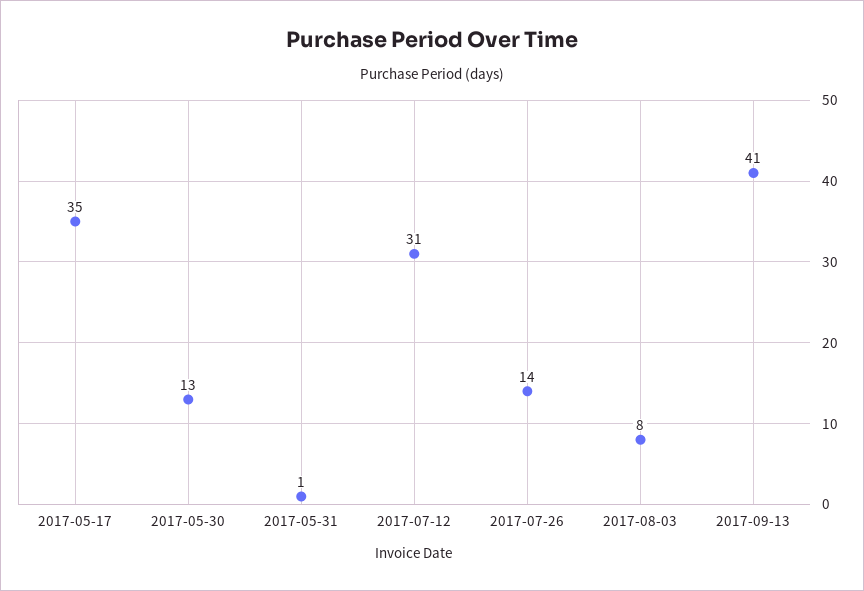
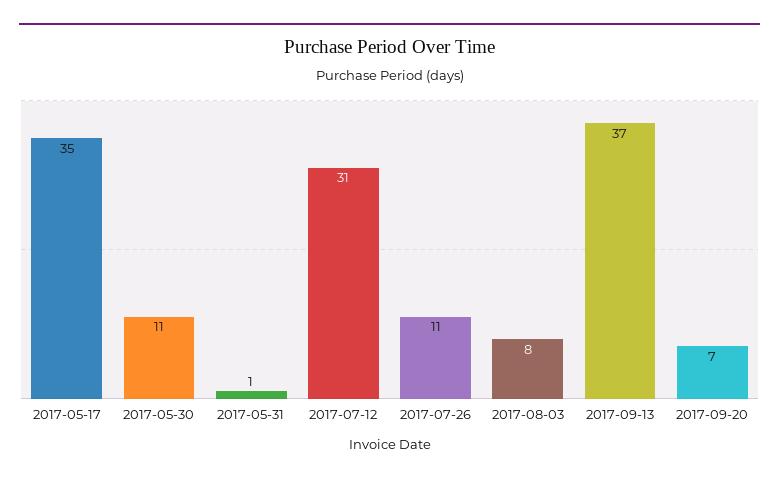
2017-05-30: 13 -> 11
2017-07-26: 14 -> 11
2017-09-13: 41 -> 37
2017-09-20: none -> 7

